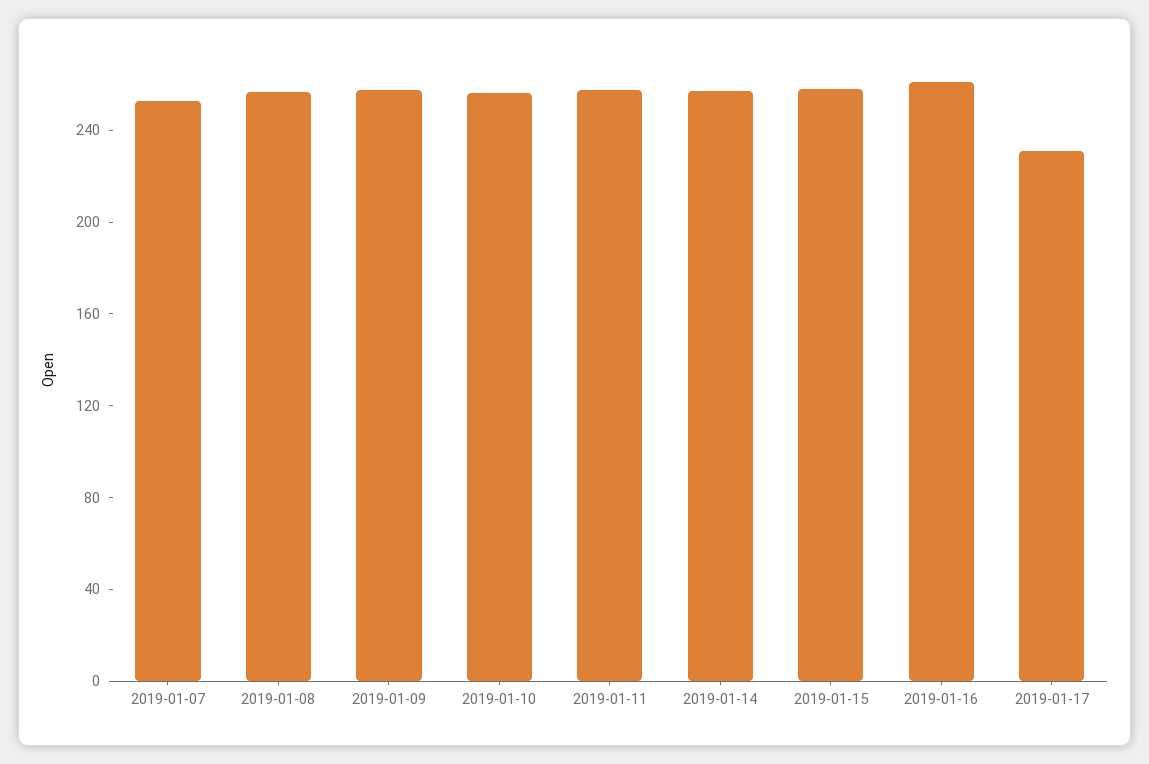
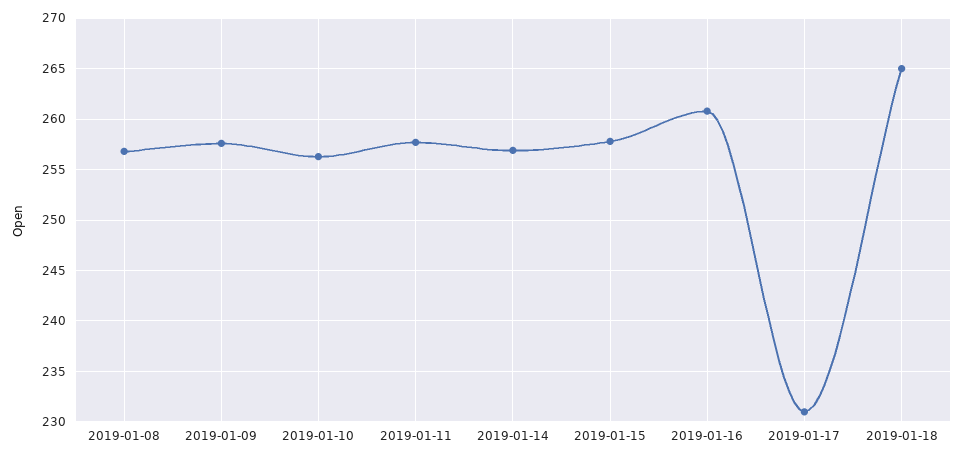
2019-01-07: 250 -> none
2019-01-18: none -> 265

